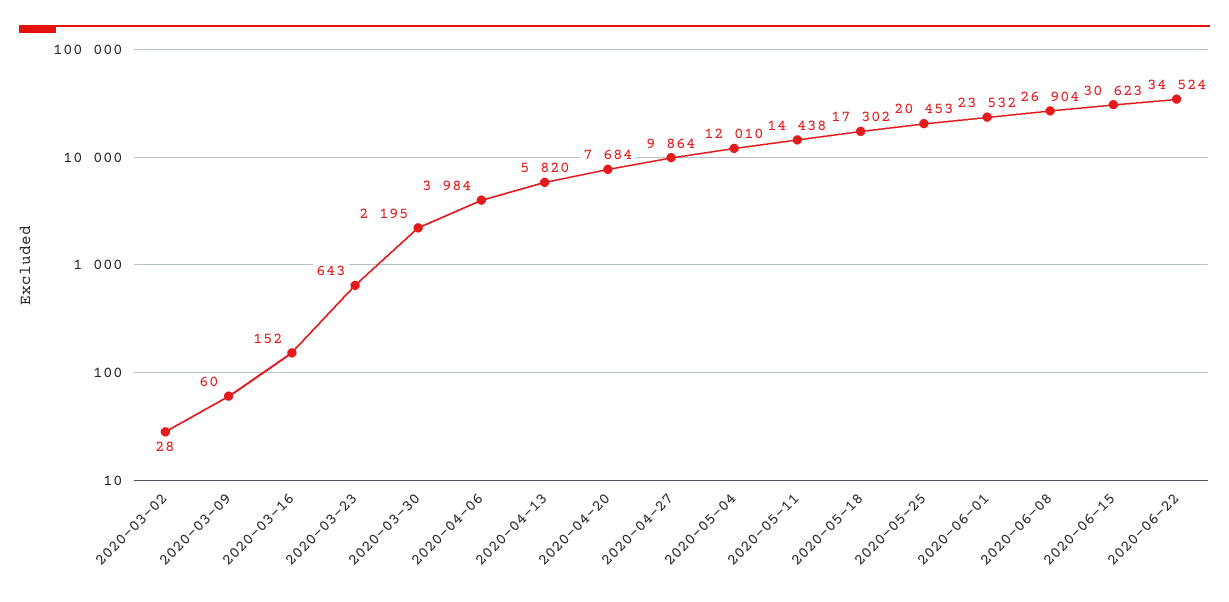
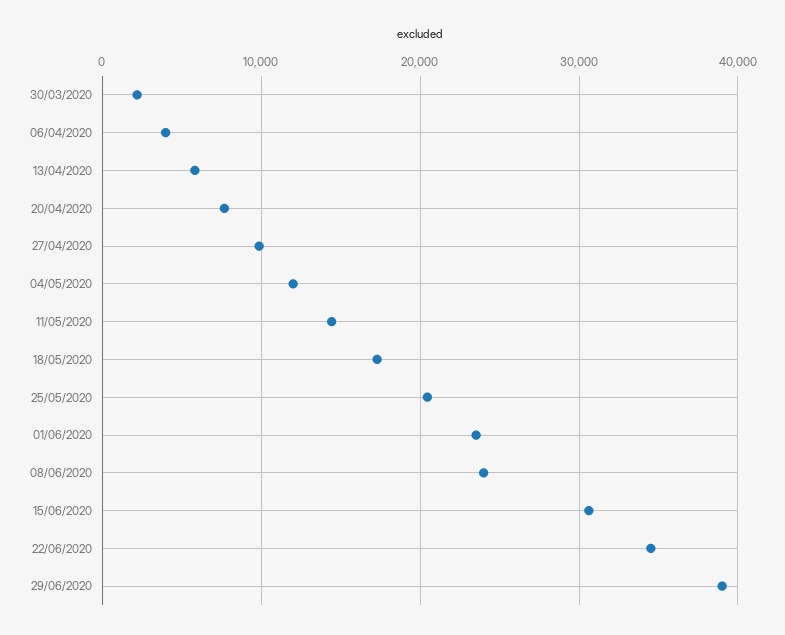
2020-03-02: 28 -> none
2020-03-09: 60 -> none
2020-03-16: 152 -> none
2020-03-23: 643 -> none
2020-06-08: 26904 -> 24000
29/06/2020: none -> 39000

